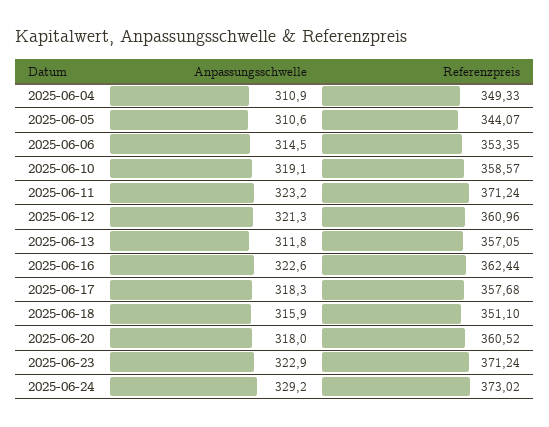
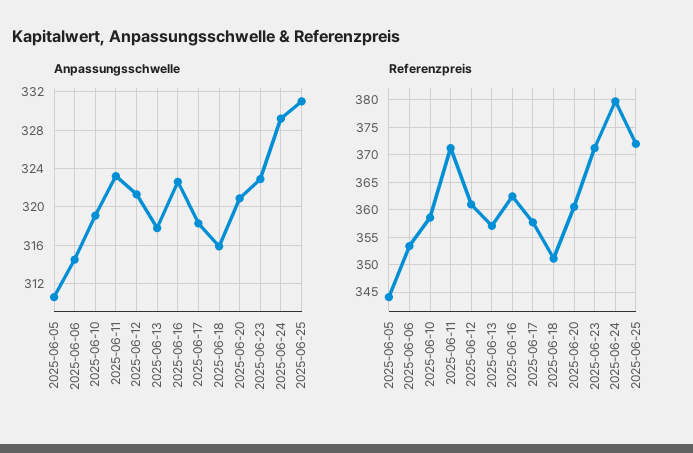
Anpassungsschwelle, 2025-06-04: 310.9 -> none
Referenzpreis, 2025-06-04: 349.33 -> none
Anpassungsschwelle, 2025-06-13: 311.8 -> 318
Anpassungsschwelle, 2025-06-20: 318 -> 321
Referenzpreis, 2025-06-24: 373.02 -> 380
Anpassungsschwelle, 2025-06-25: none -> 331
Referenzpreis, 2025-06-25: none -> 372.5

